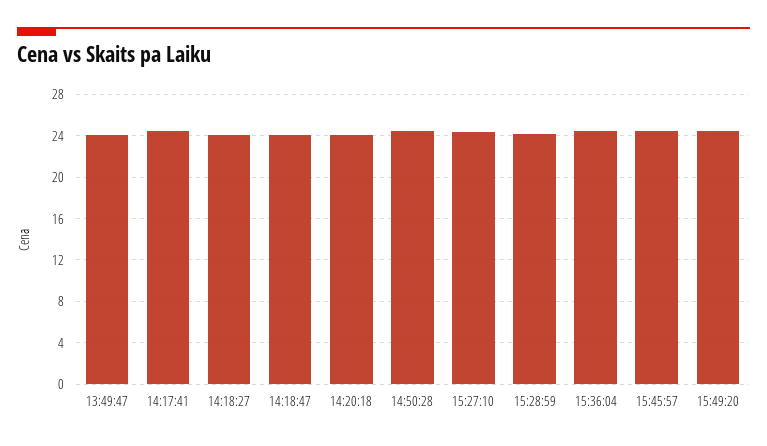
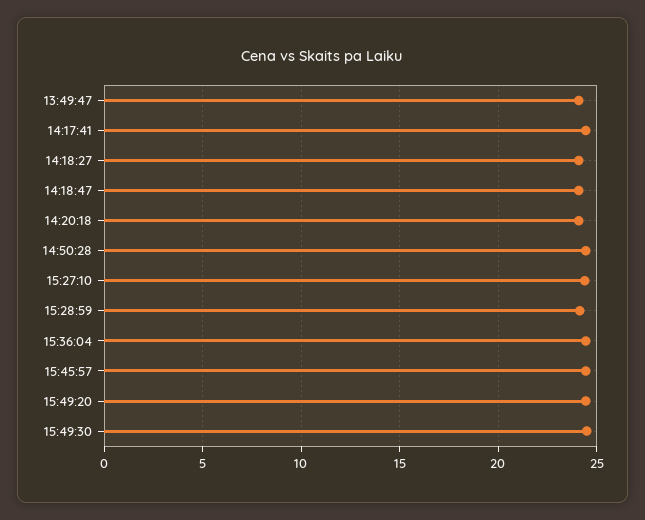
15:49:30: none -> 24.5

